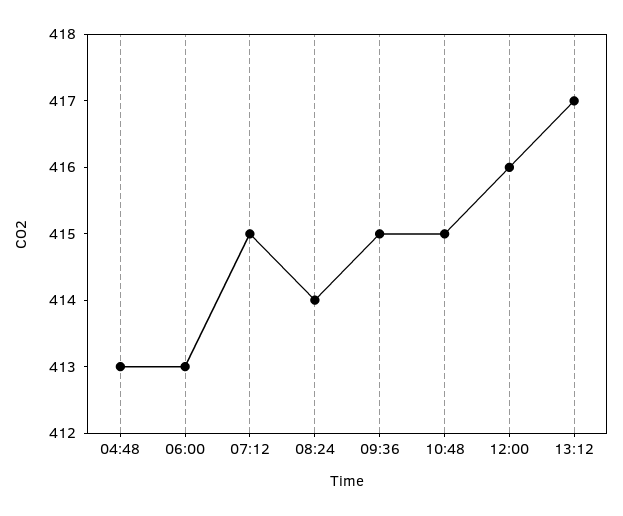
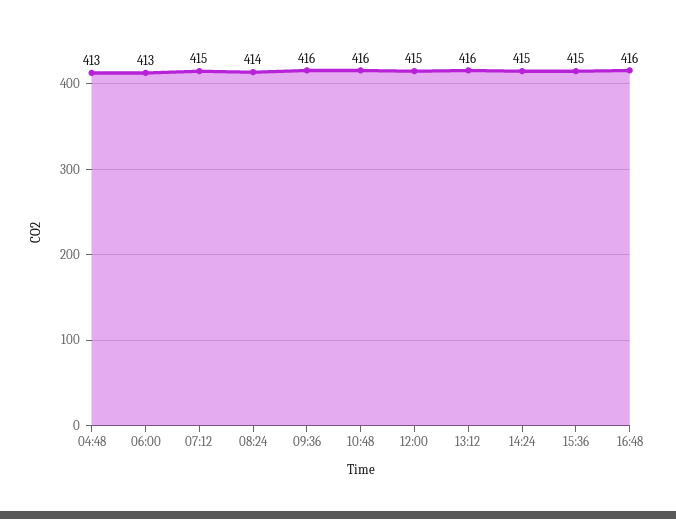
09:36: 415 -> 416
10:48: 415 -> 416
12:00: 416 -> 415
13:12: 417 -> 416
14:24: none -> 415
15:36: none -> 415
16:48: none -> 416

